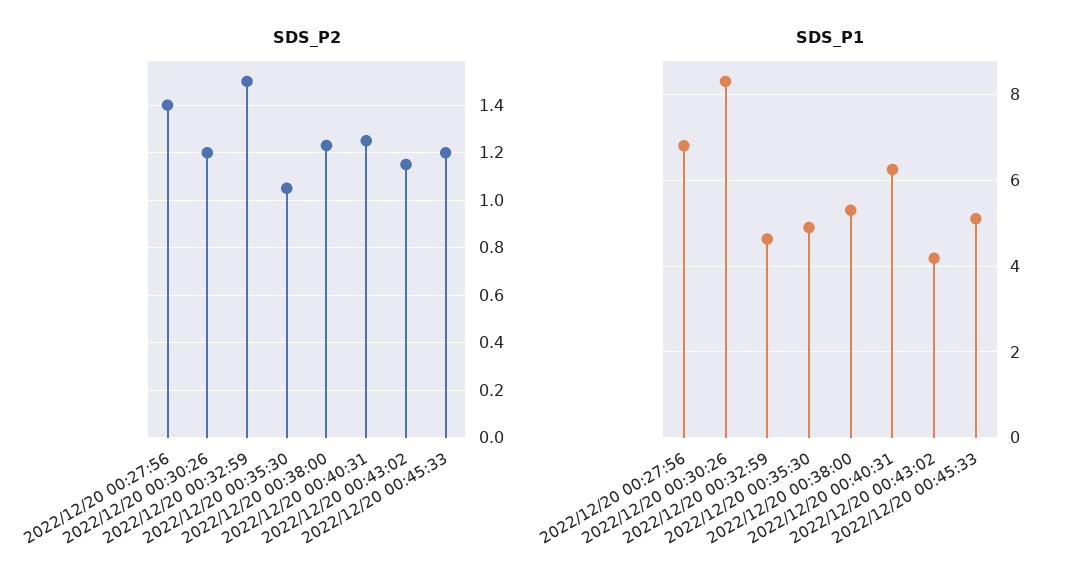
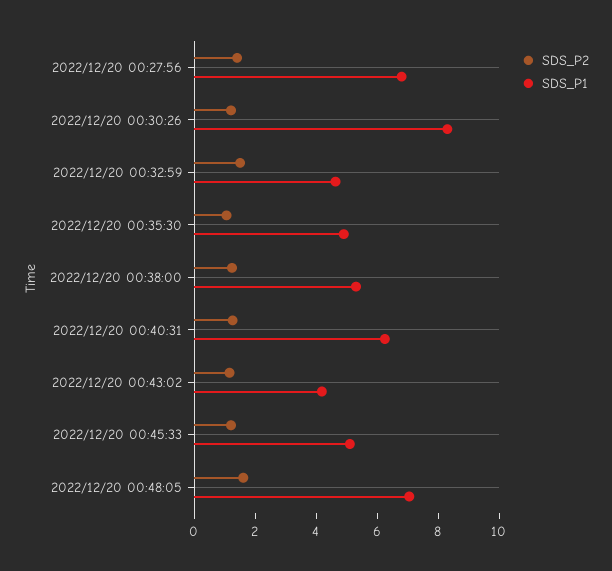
SDS_P2, 2022/12/20 00:48:05: none -> 1.5
SDS_P1, 2022/12/20 00:48:05: none -> 7

